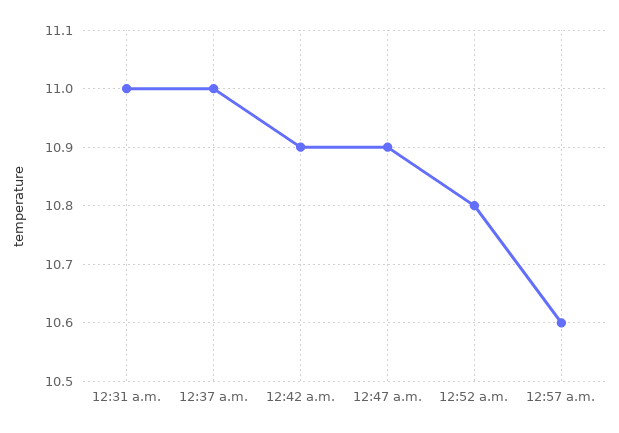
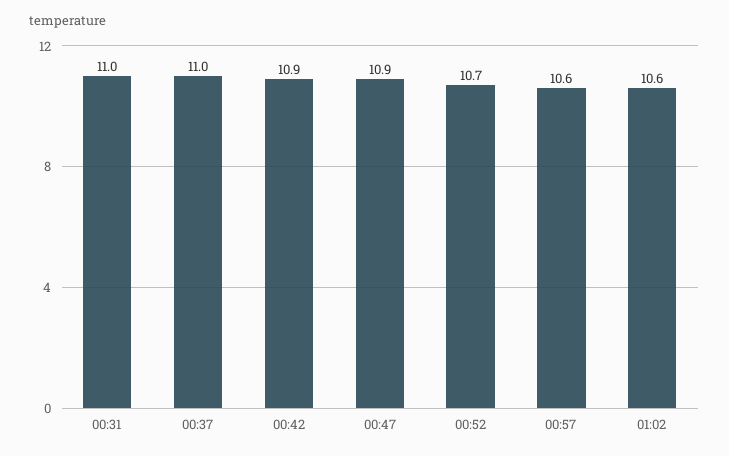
12:52 a.m.: 10.8 -> 10.7
01:02: none -> 10.6

